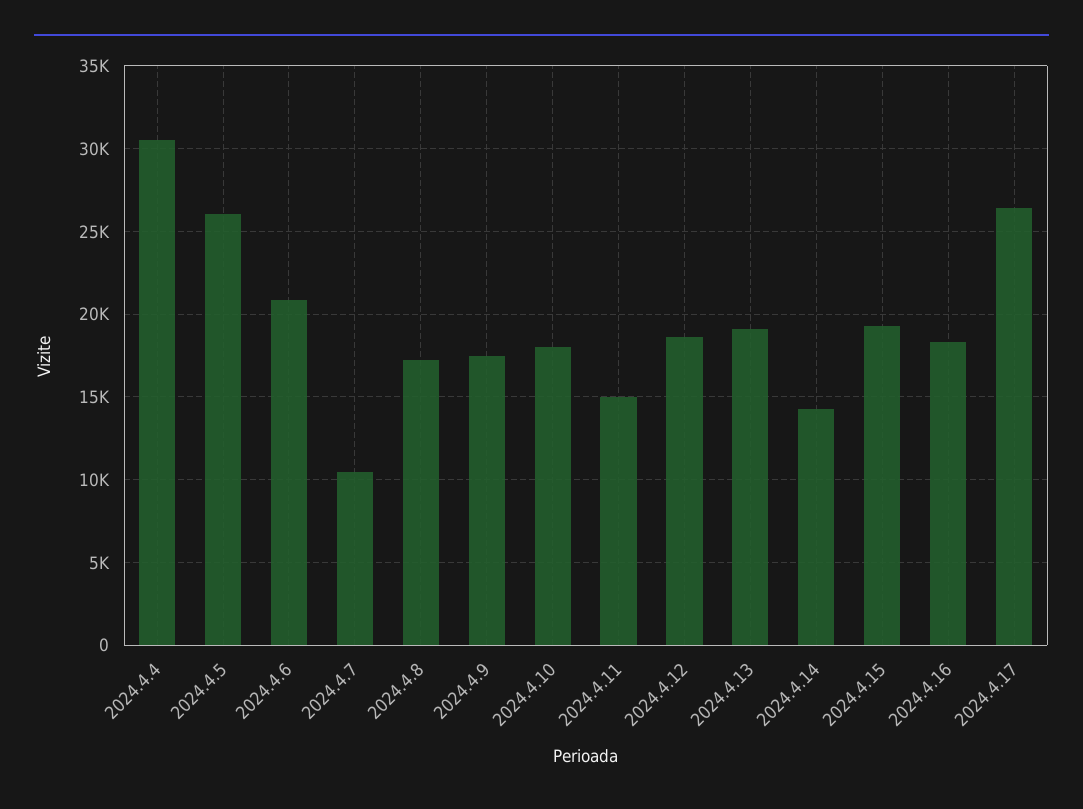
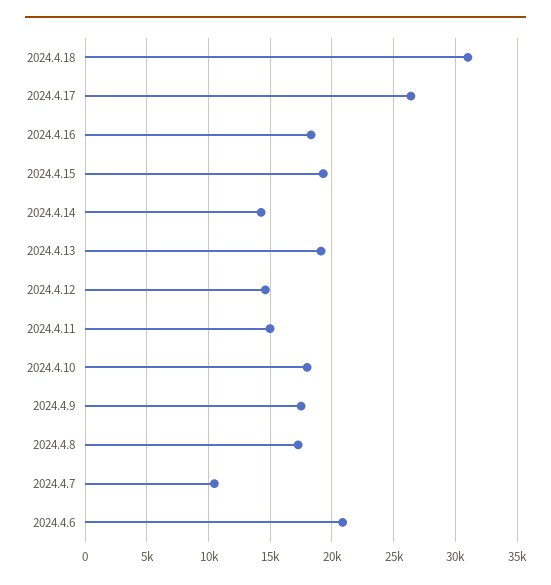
2024.4.4: 30500 -> none
2024.4.5: 26000 -> none
2024.4.12: 18500 -> 14500
2024.4.18: none -> 31000

